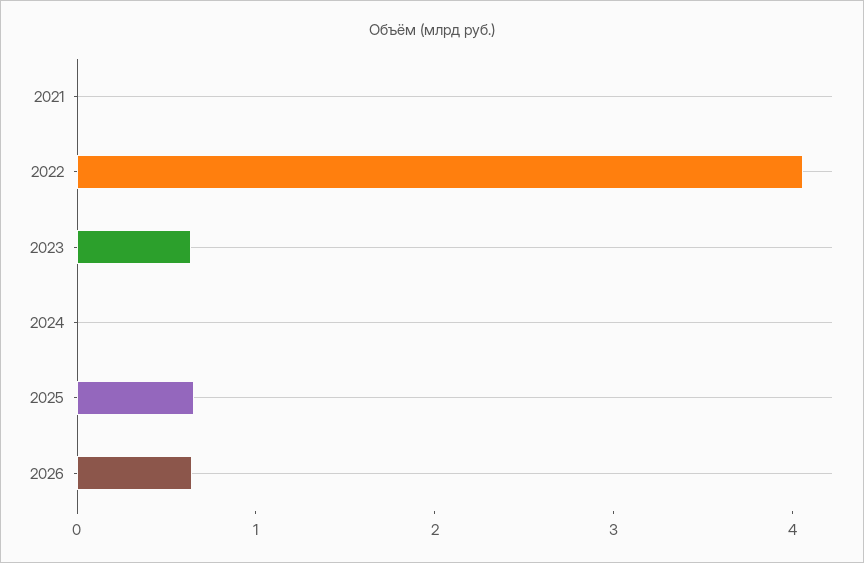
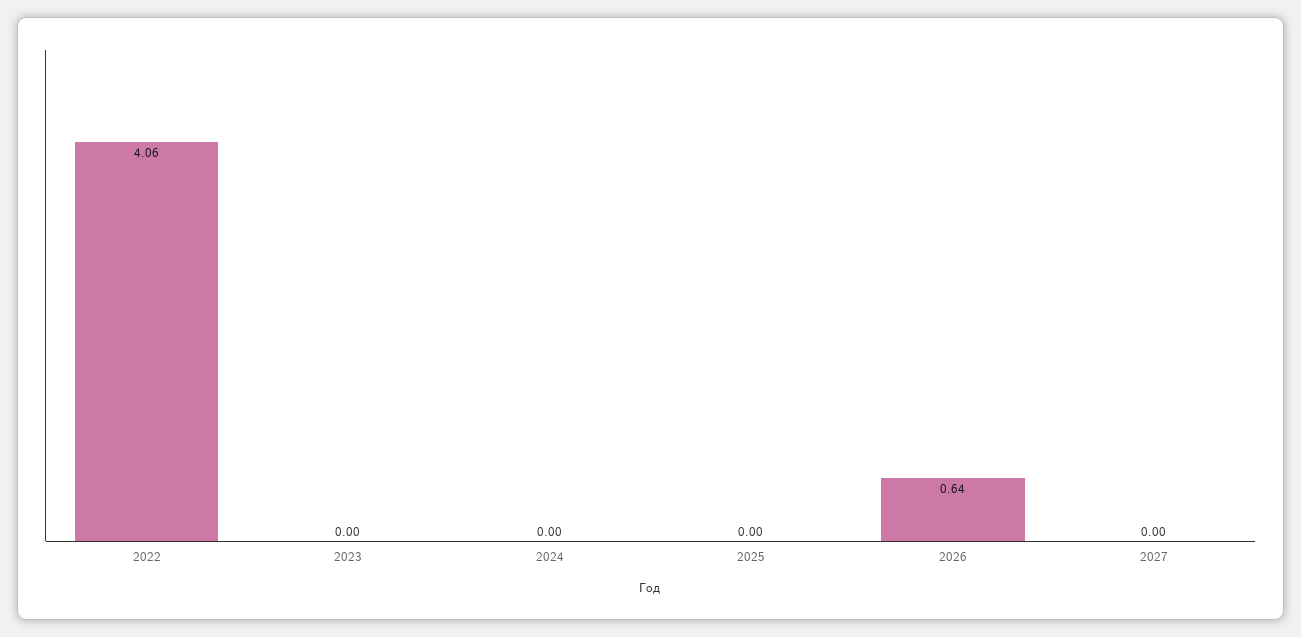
2021: 0 -> none
2023: 0.6 -> 0
2025: 0.6 -> 0
2027: none -> 0

